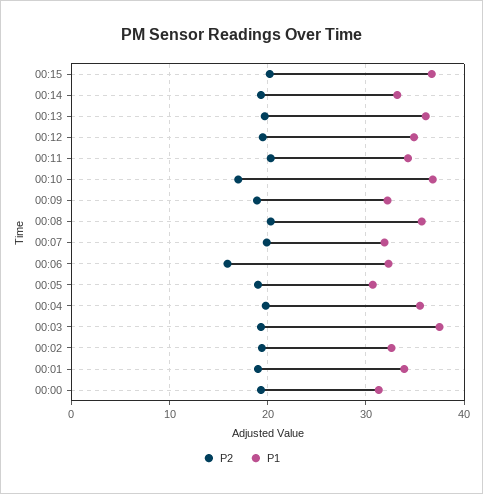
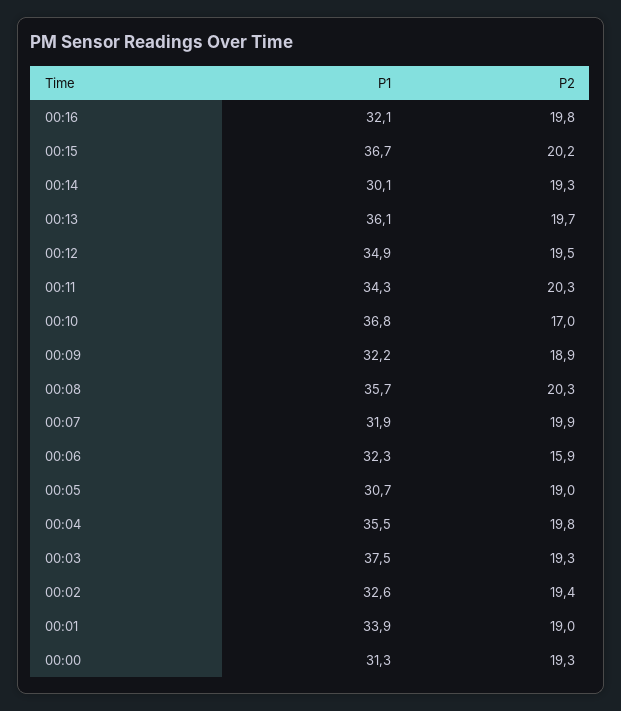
P1, 00:14: 33 -> 30.1
P1, 00:16: none -> 32.1
P2, 00:16: none -> 19.8

